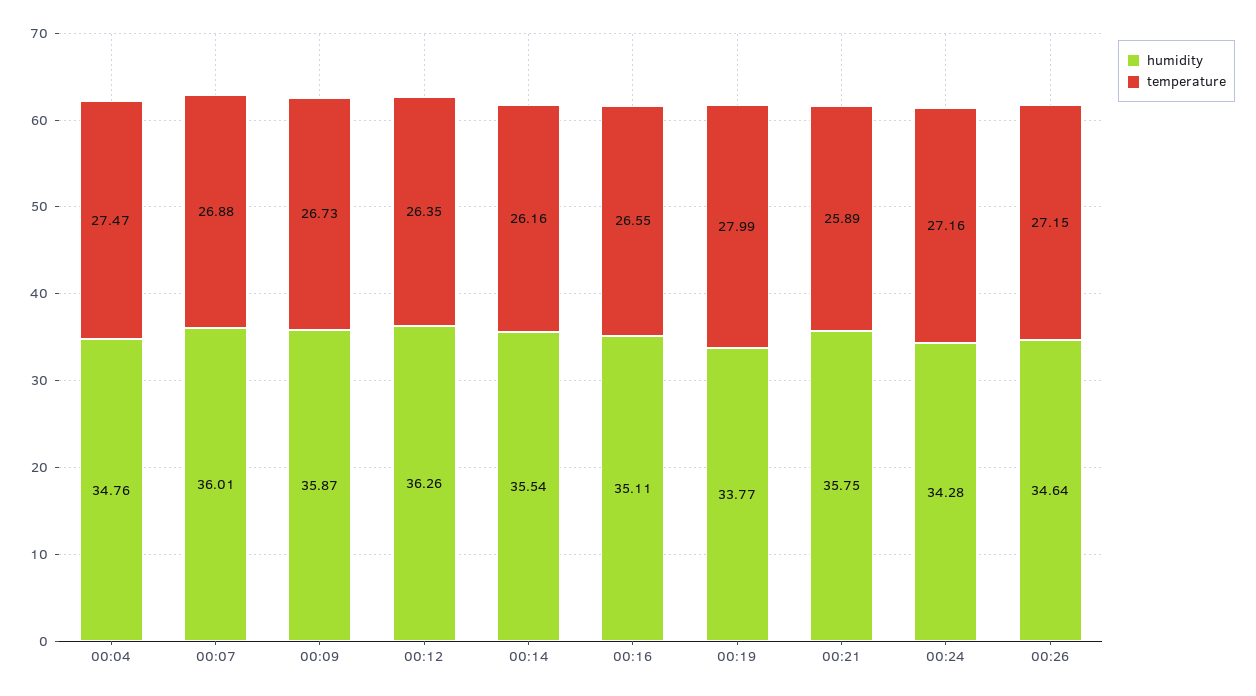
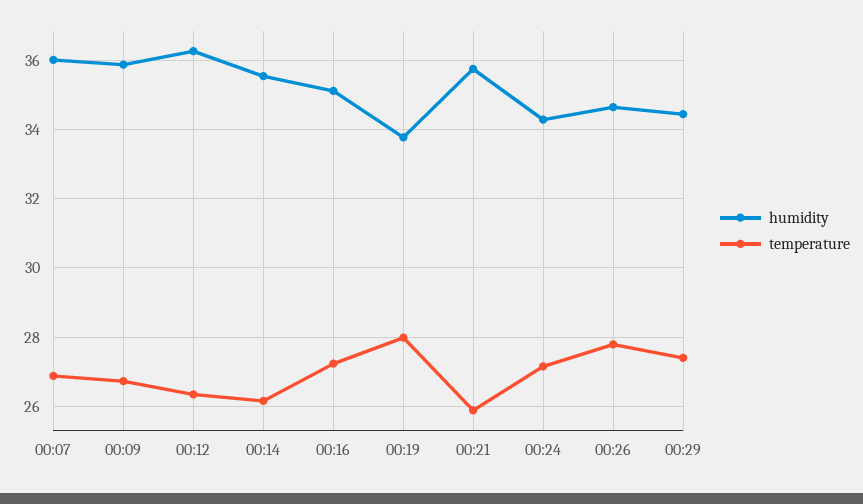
humidity, 00:04: 34.76 -> none
temperature, 00:04: 27.47 -> none
temperature, 00:16: 26.55 -> 27.2
temperature, 00:26: 27.15 -> 27.8
humidity, 00:29: none -> 34.4
temperature, 00:29: none -> 27.4

